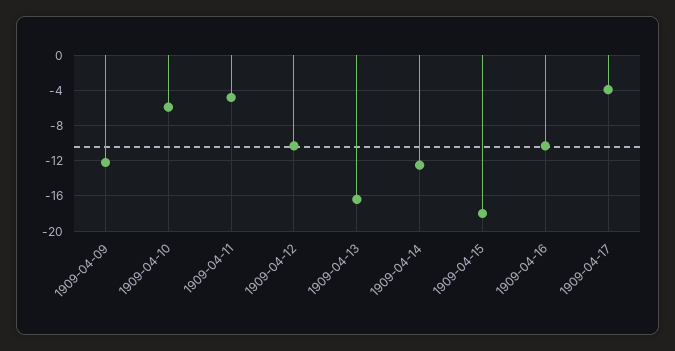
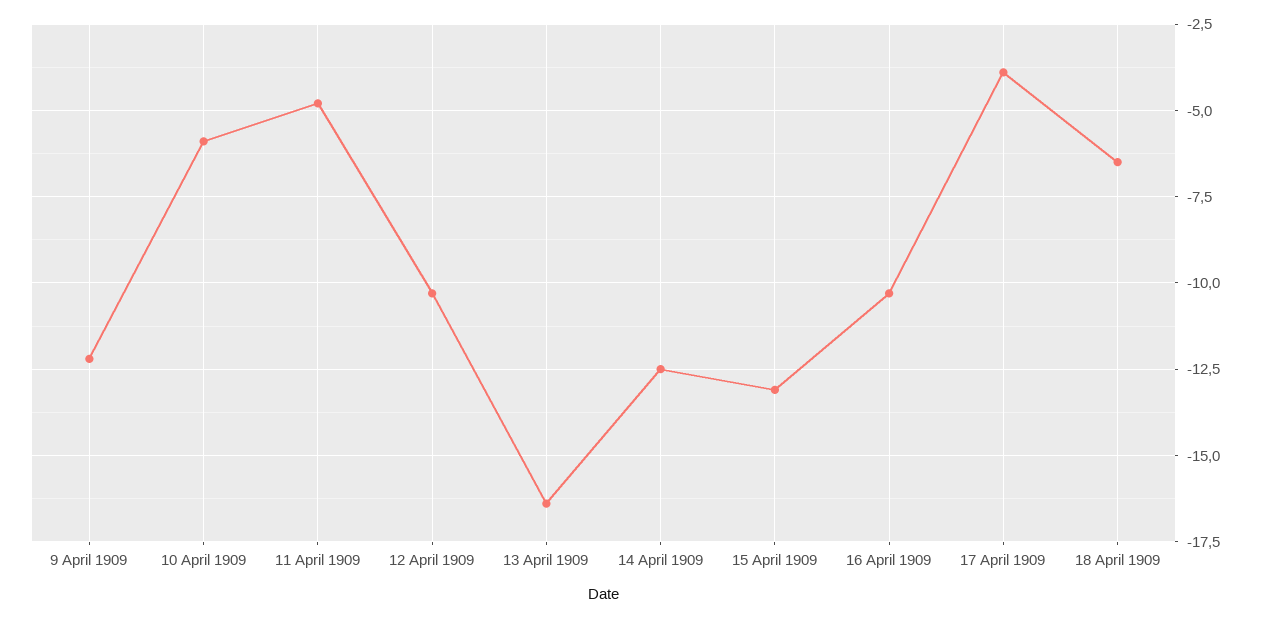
1909-04-15: -18 -> -13
18 April 1909: none -> -6.5

